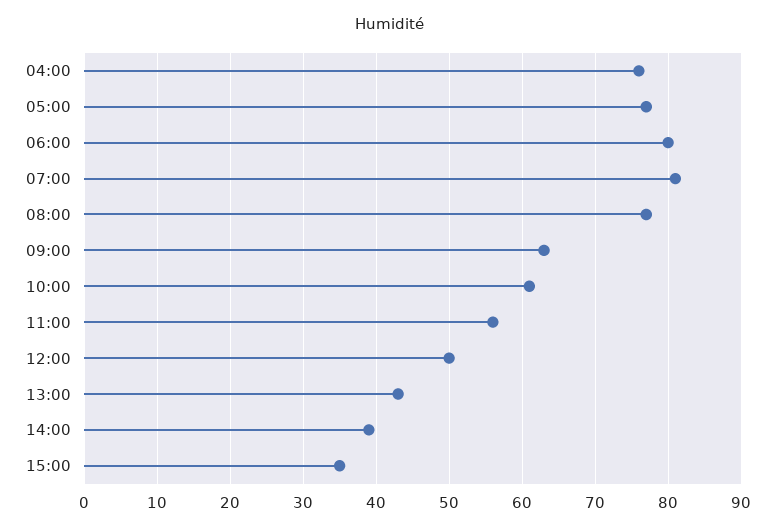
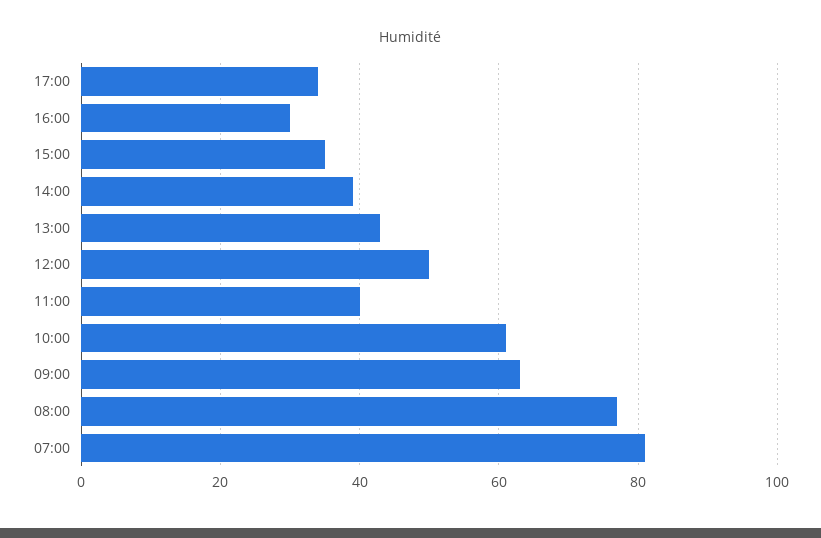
04:00: 76 -> none
05:00: 77 -> none
06:00: 80 -> none
11:00: 56 -> 40
17:00: none -> 35
16:00: none -> 30

